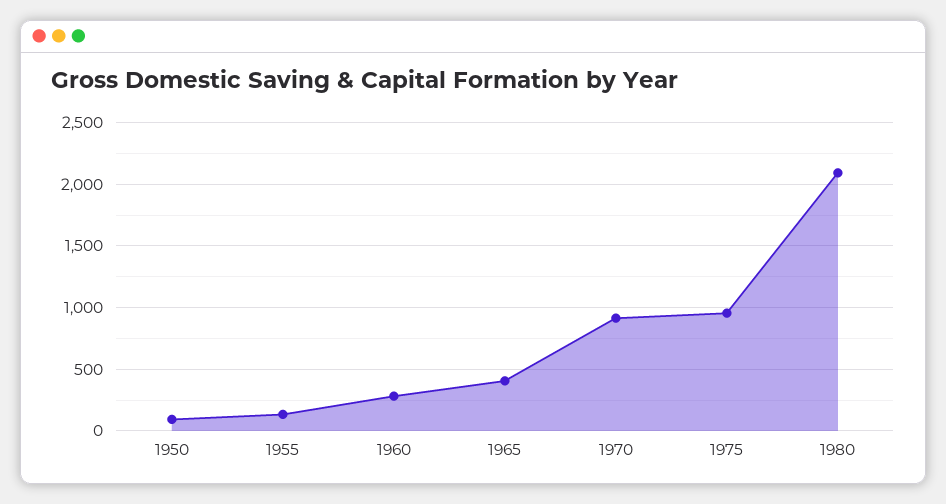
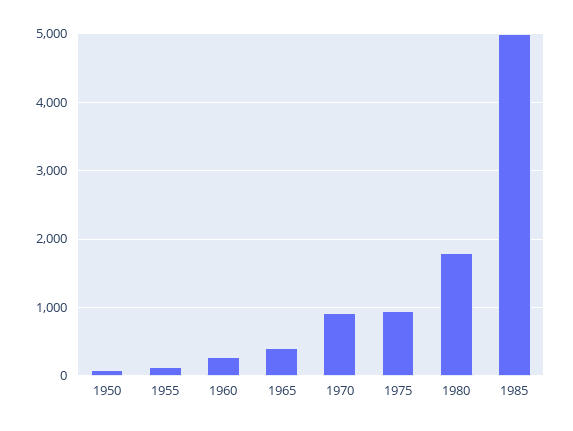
1980: 2100 -> 1800
1985: none -> 5000

